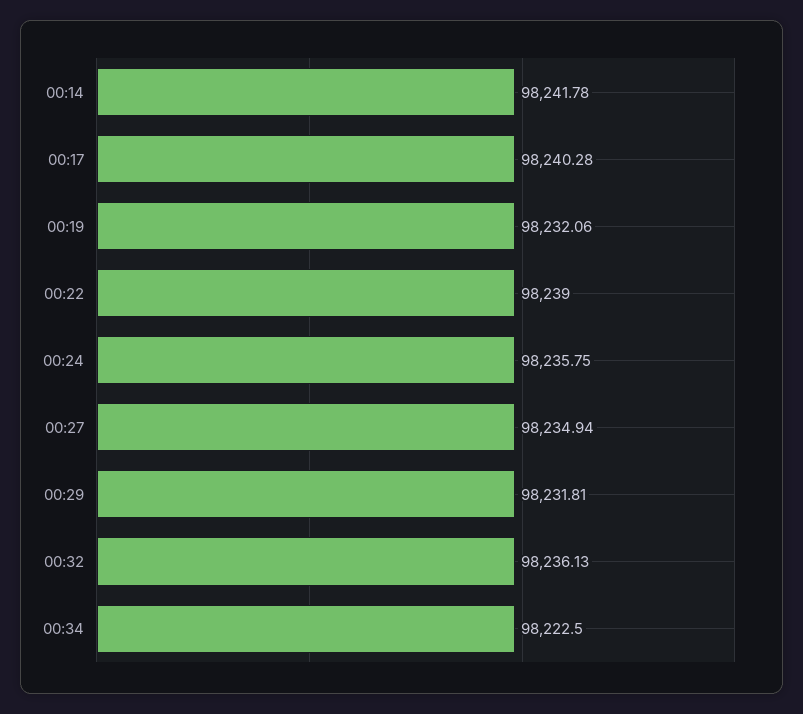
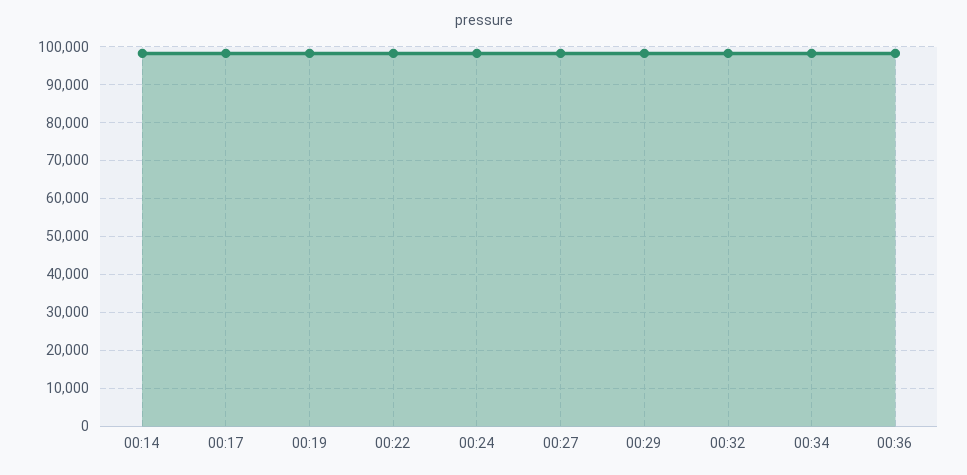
00:36: none -> 98000

